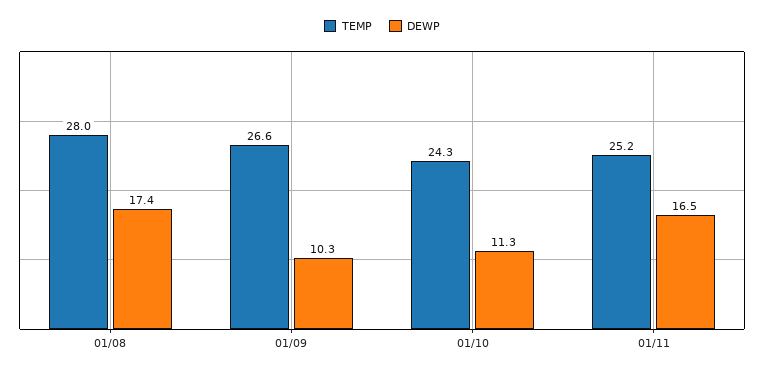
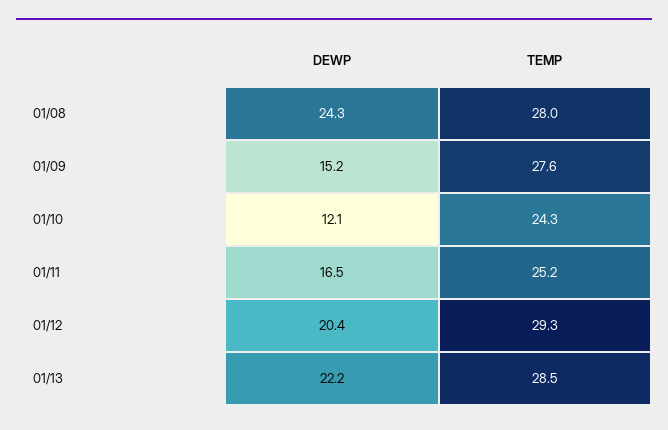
DEWP, 01/08: 17.4 -> 24.3
TEMP, 01/09: 26.6 -> 27.6
DEWP, 01/09: 10.3 -> 15.2
DEWP, 01/10: 11.3 -> 12.1
DEWP, 01/12: none -> 20.4
TEMP, 01/12: none -> 29.3
DEWP, 01/13: none -> 22.2
TEMP, 01/13: none -> 28.5

